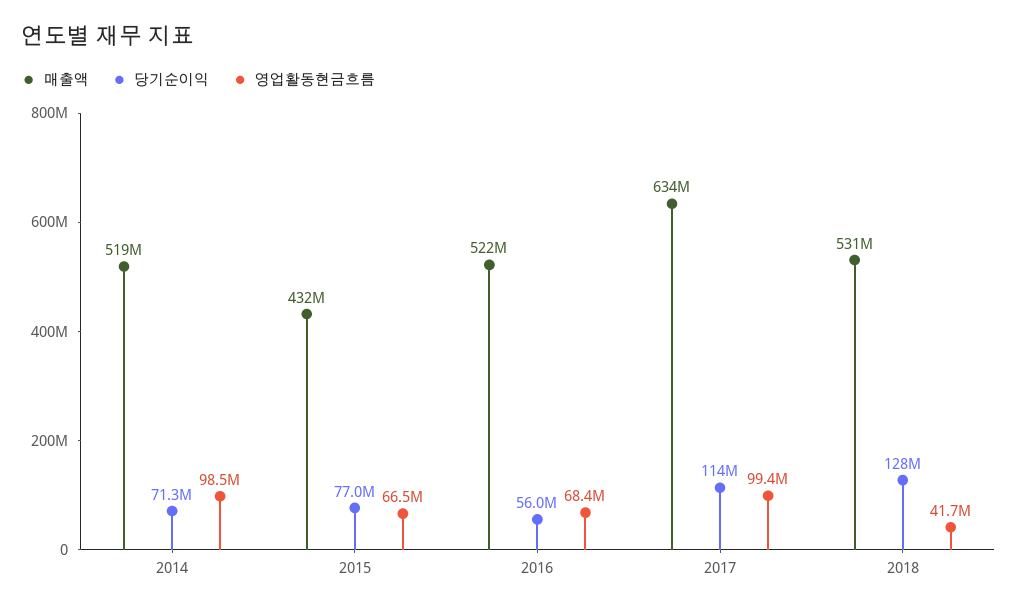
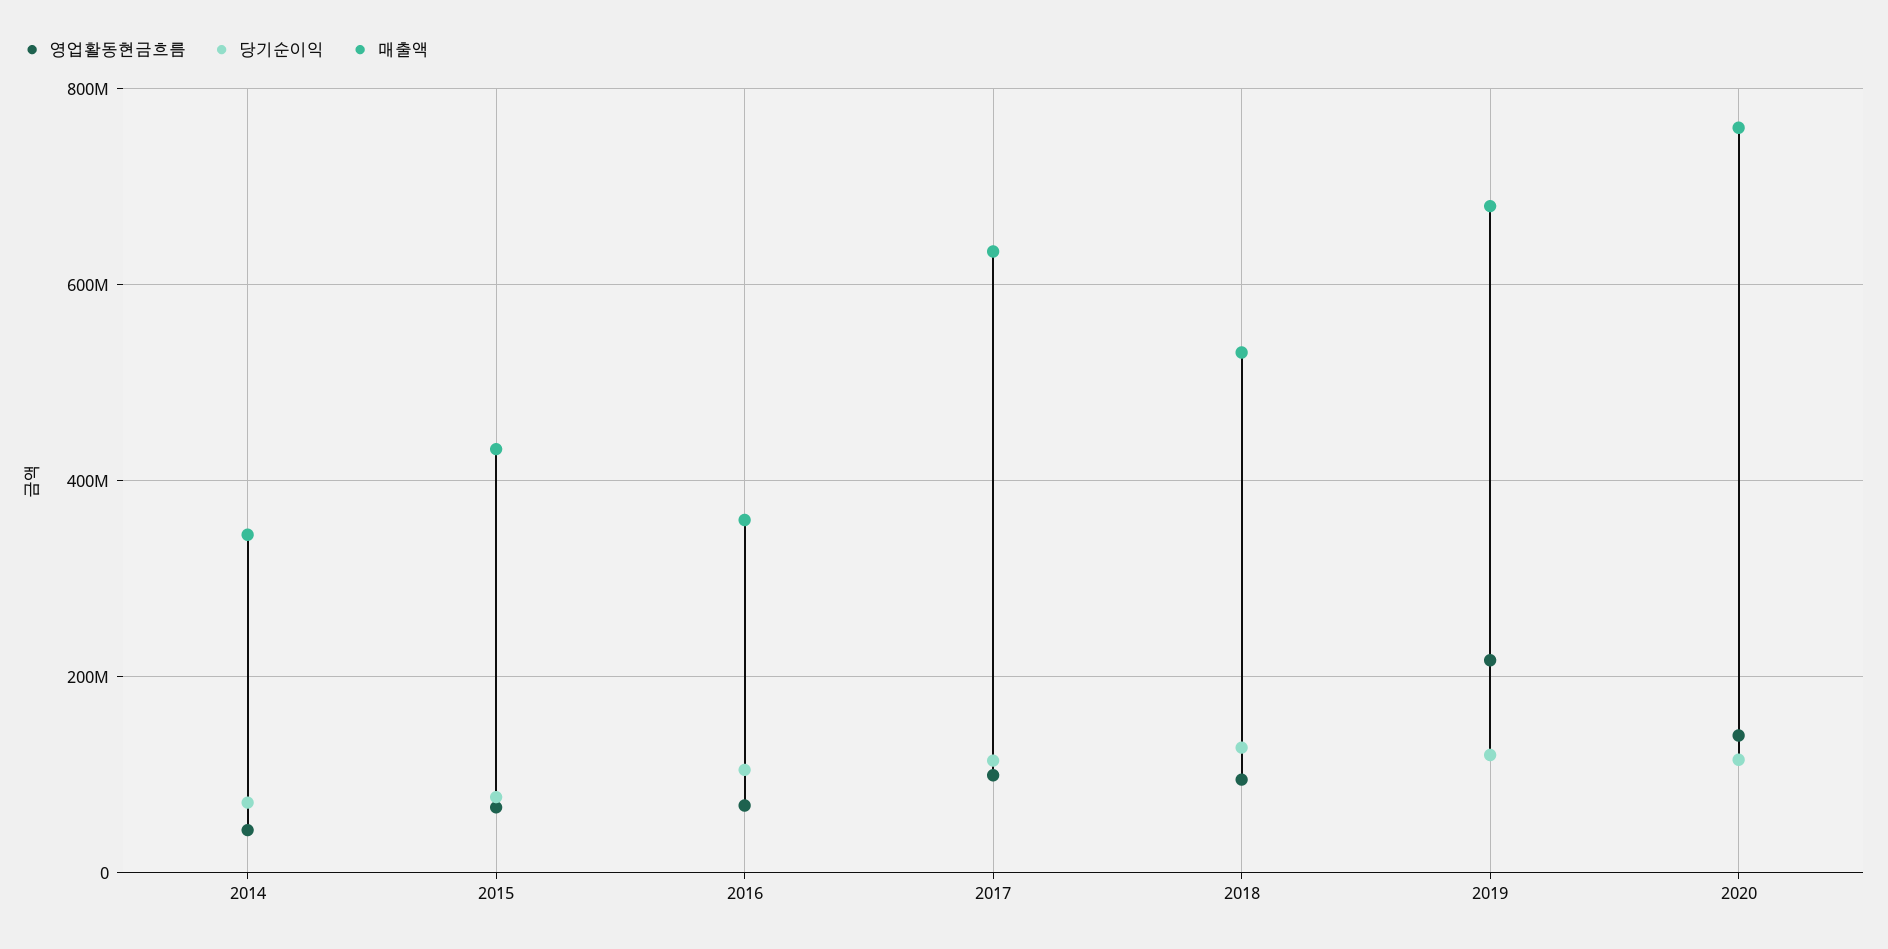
매출액, 2014: 519000000 -> 340000000
영업활동현금흐름, 2014: 98500000 -> 40000000
매출액, 2016: 522000000 -> 360000000
당기순이익, 2016: 56000000 -> 100000000
영업활동현금흐름, 2018: 41700000 -> 100000000
영업활동현금흐름, 2019: none -> 220000000
당기순이익, 2019: none -> 120000000
매출액, 2019: none -> 680000000
영업활동현금흐름, 2020: none -> 140000000
당기순이익, 2020: none -> 120000000
매출액, 2020: none -> 760000000

